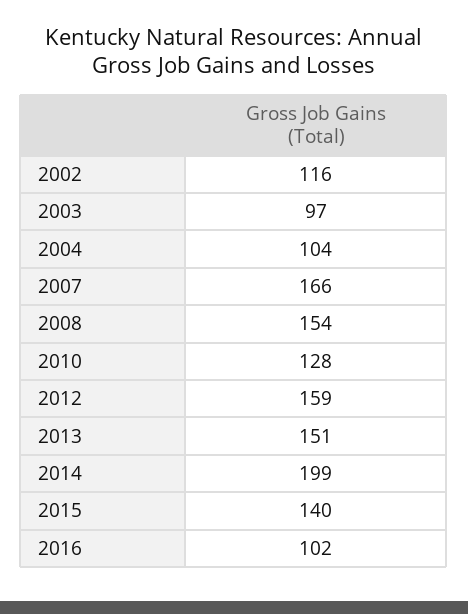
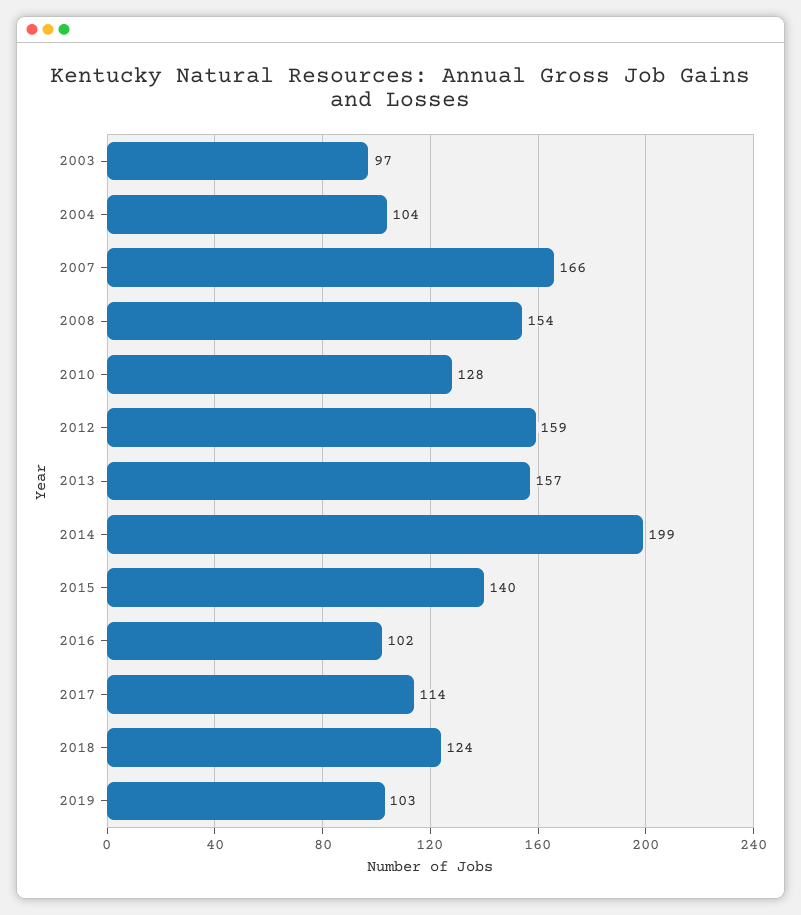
2002: 116 -> none
2013: 151 -> 157
2017: none -> 114
2018: none -> 124
2019: none -> 103

